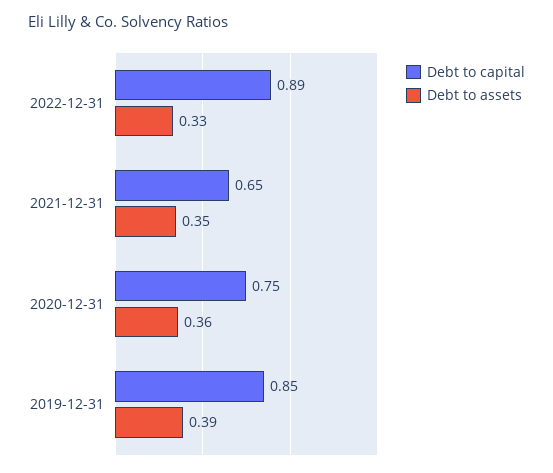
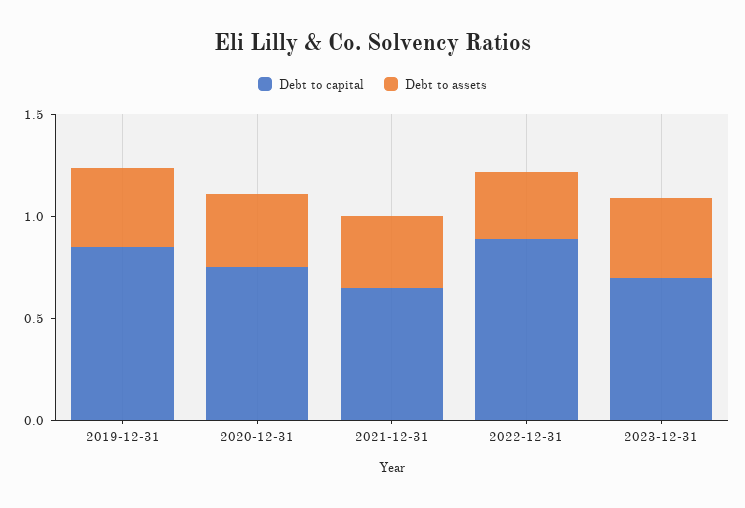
Debt to capital, 2023-12-31: none -> 0.7
Debt to assets, 2023-12-31: none -> 0.4

